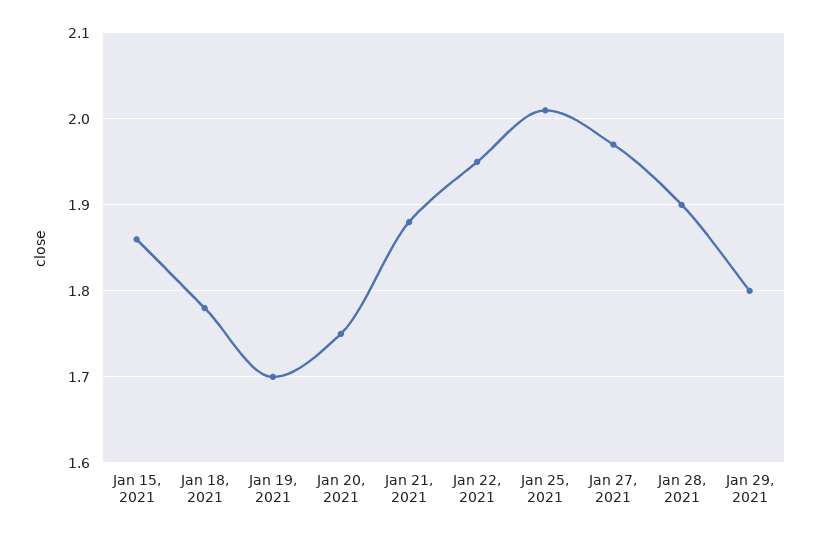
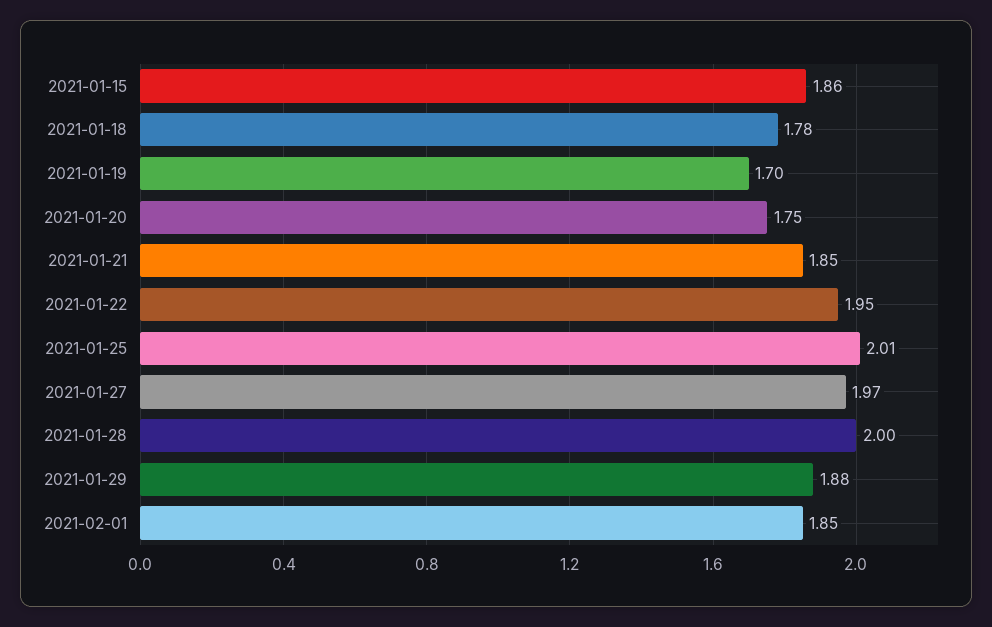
Jan 21, 2021: 1.88 -> 1.85
Jan 28, 2021: 1.9 -> 2
Jan 29, 2021: 1.8 -> 1.88
2021-02-01: none -> 1.85

